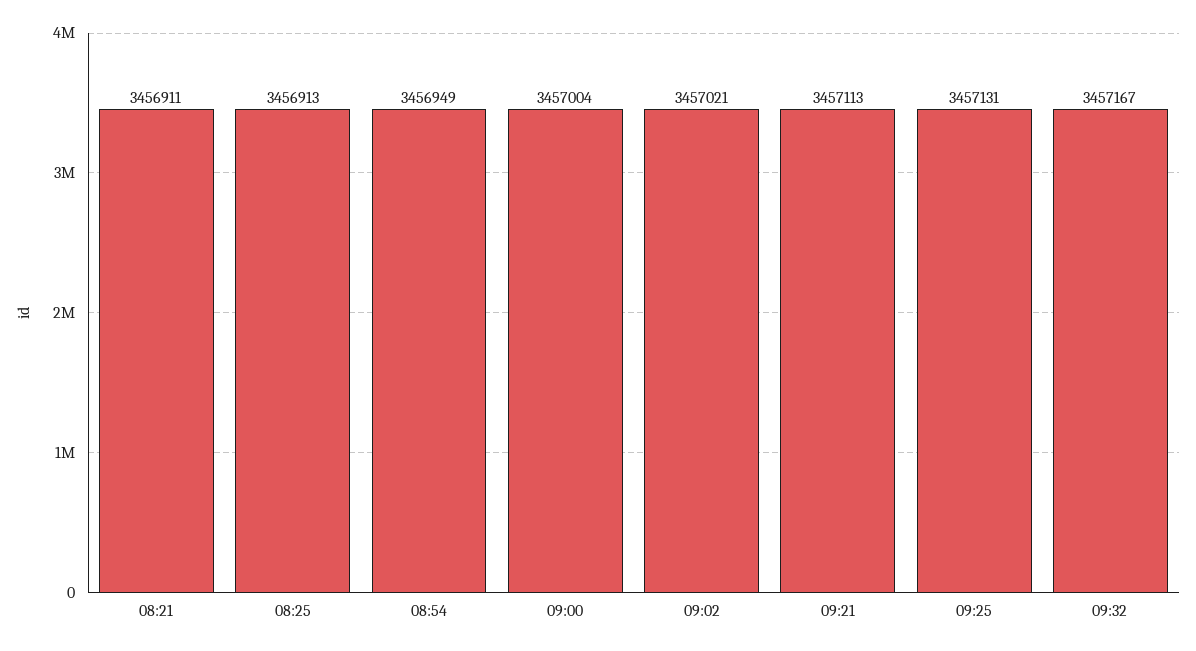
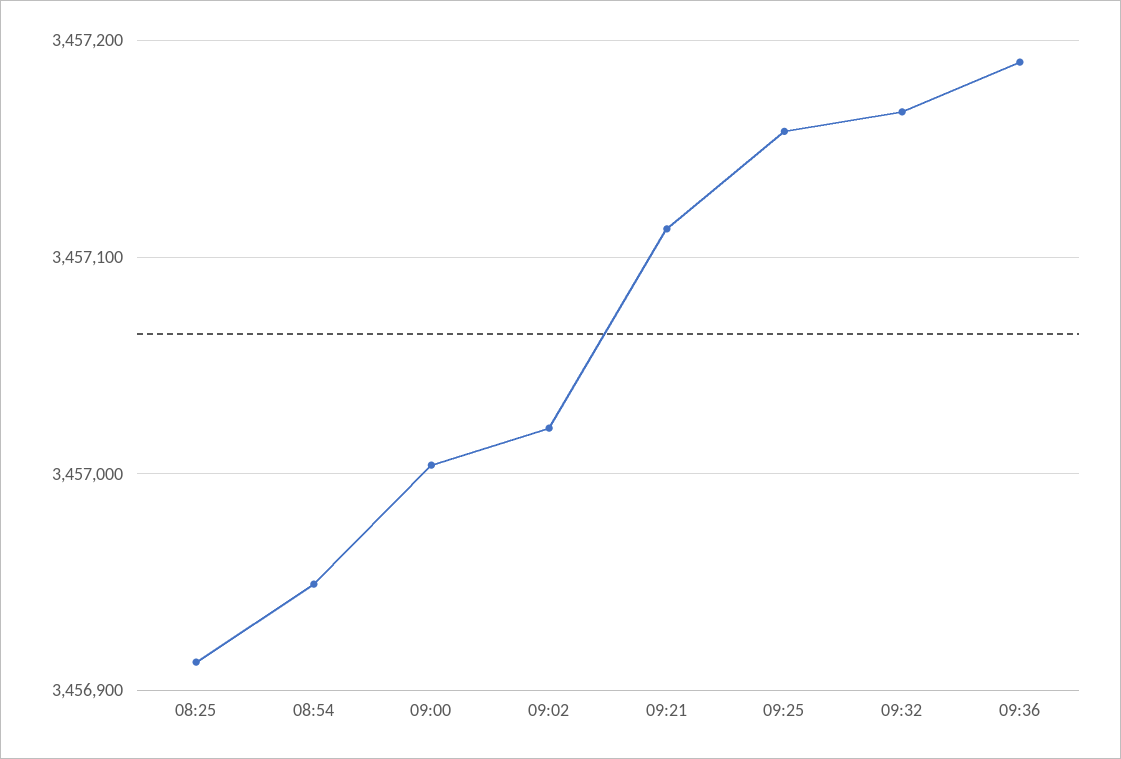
08:21: 3456911 -> none
09:25: 3457131 -> 3457160
09:36: none -> 3457190

